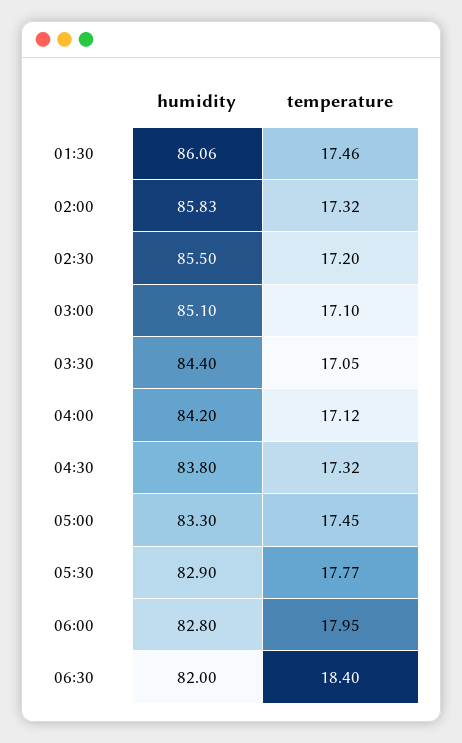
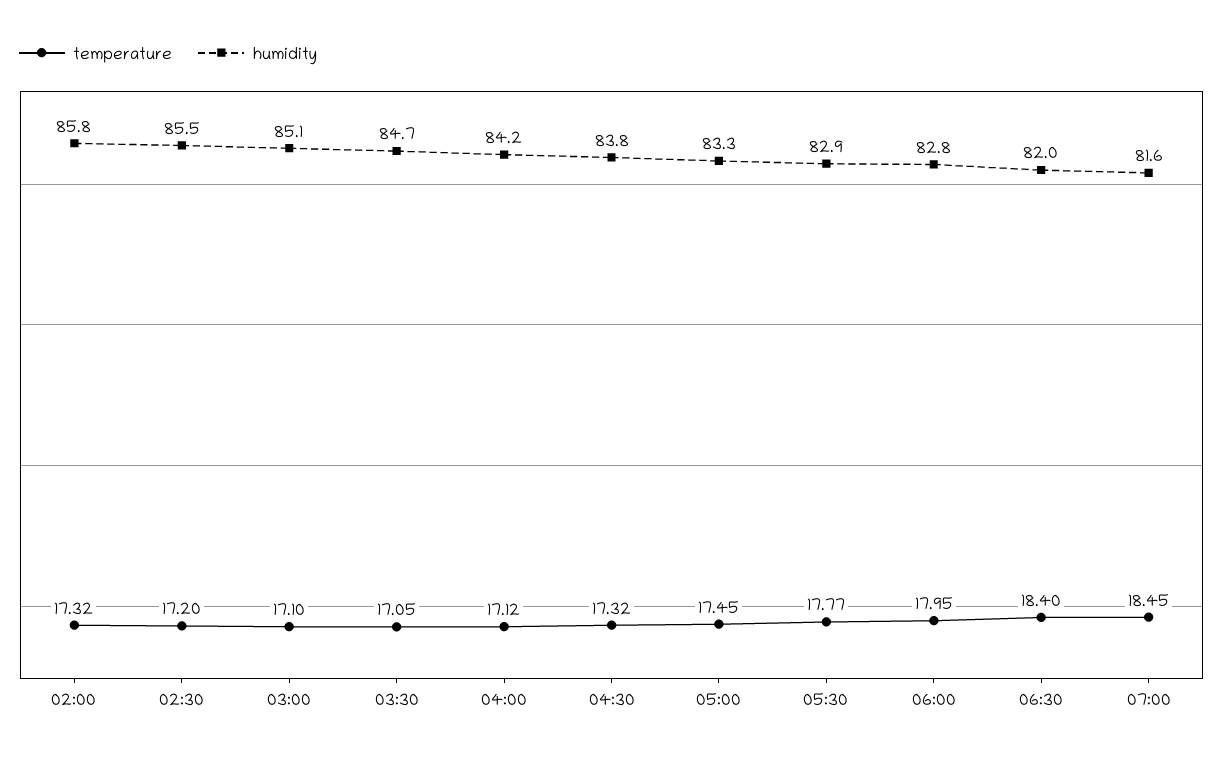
humidity, 01:30: 86.06 -> none
temperature, 01:30: 17.46 -> none
humidity, 03:30: 84.4 -> 84.7
temperature, 07:00: none -> 18.45
humidity, 07:00: none -> 81.6

